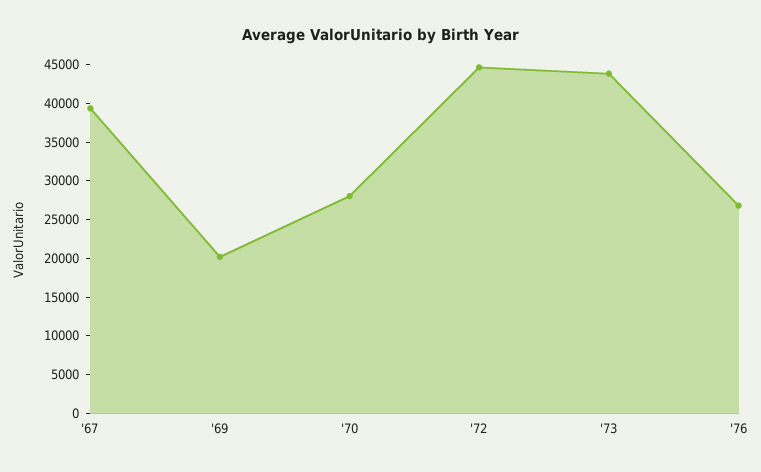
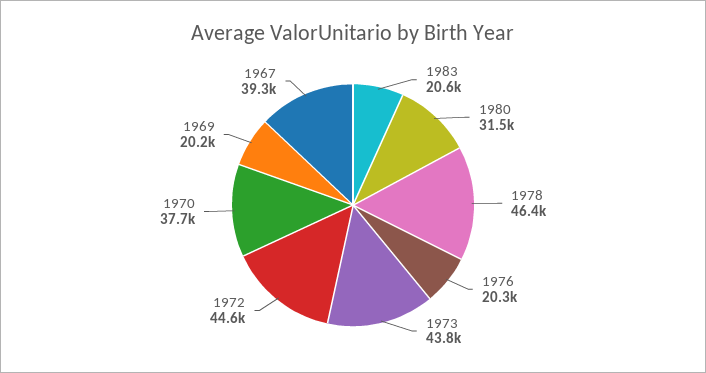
'70: 27500 -> 37700
'76: 27500 -> 20300
1983: none -> 20600
1980: none -> 31500
1978: none -> 46400

